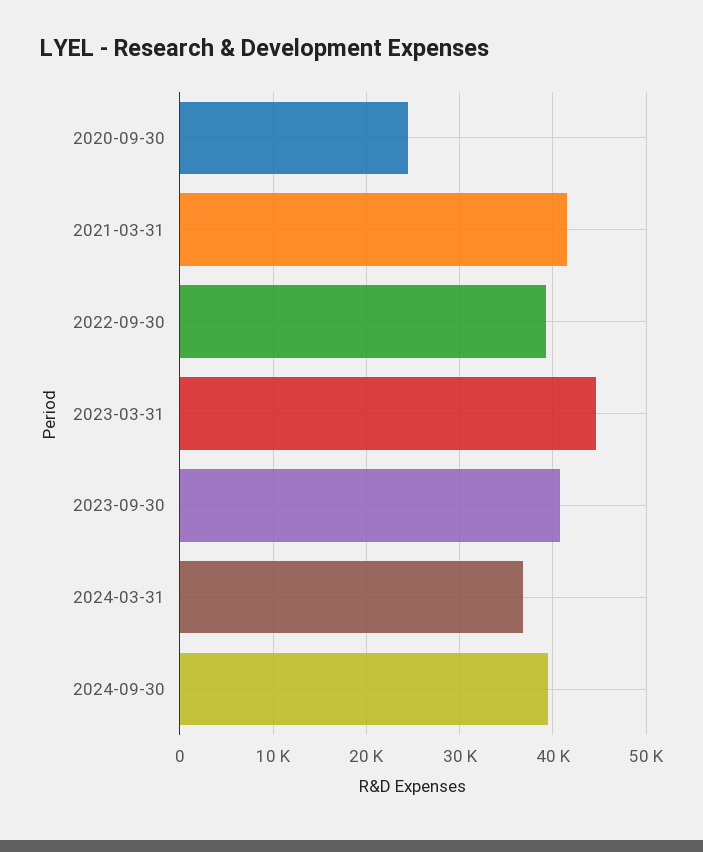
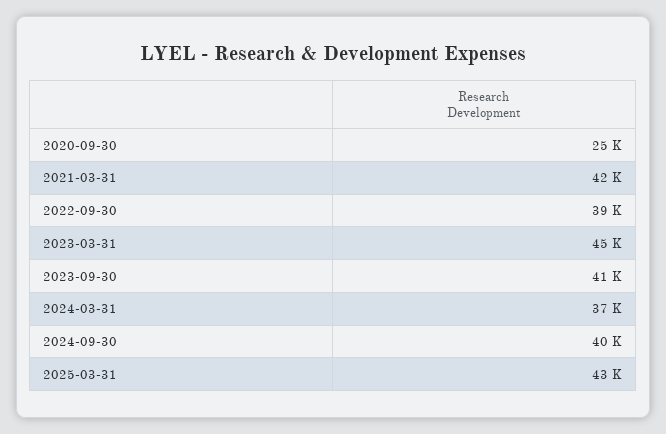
2025-03-31: none -> 43000

